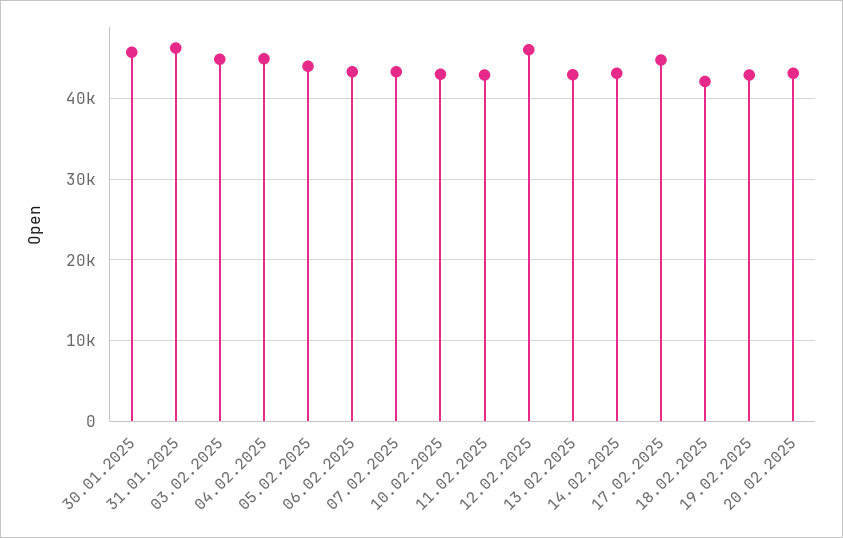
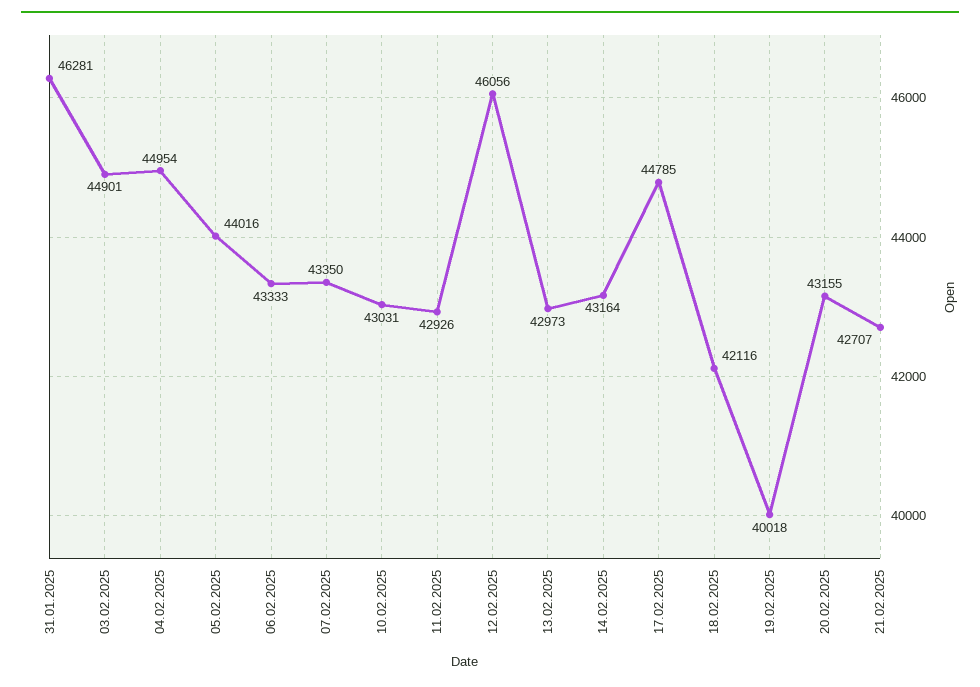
30.01.2025: 46000 -> none
19.02.2025: 43000 -> 40018
21.02.2025: none -> 42707

